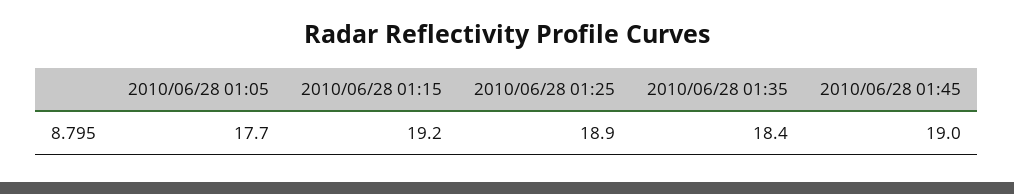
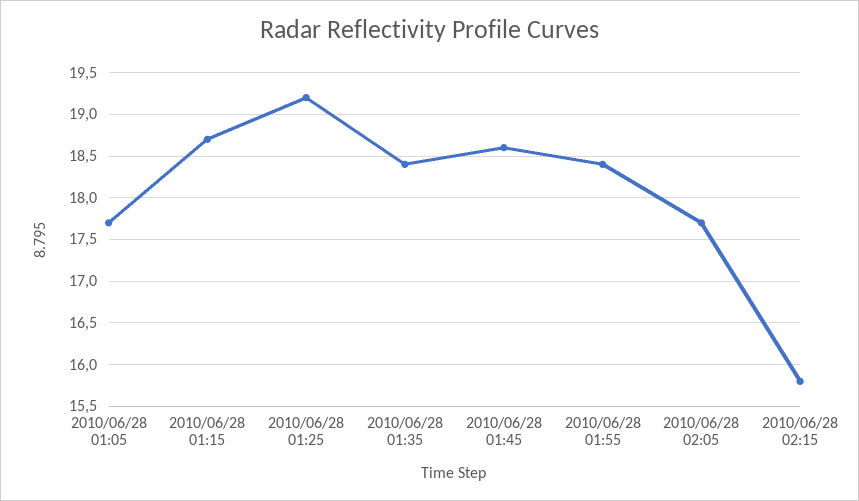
2010/06/28 01:15: 19.2 -> 18.7
2010/06/28 01:25: 18.9 -> 19.2
2010/06/28 01:45: 19 -> 18.6
2010/06/28 01:55: none -> 18.4
2010/06/28 02:05: none -> 17.7
2010/06/28 02:15: none -> 15.8

